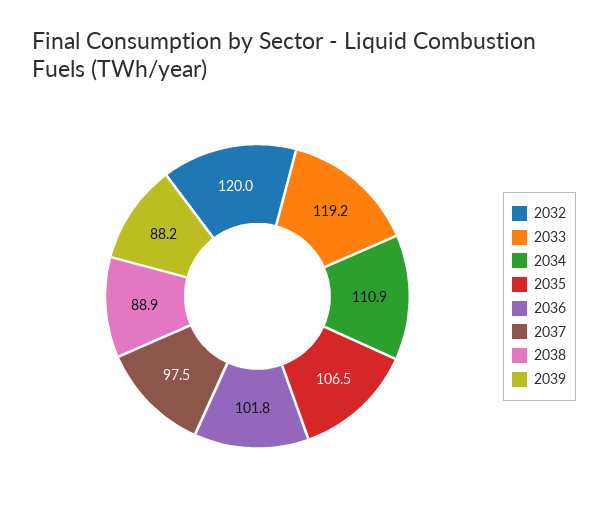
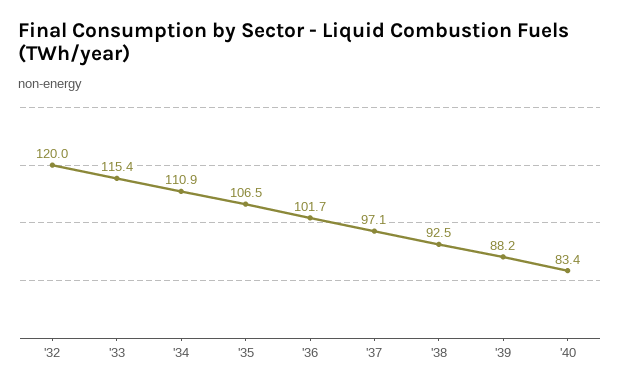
2033: 119.2 -> 115.4
2036: 101.8 -> 101.7
2037: 97.5 -> 97.1
2038: 88.9 -> 92.5
'40: none -> 83.4

